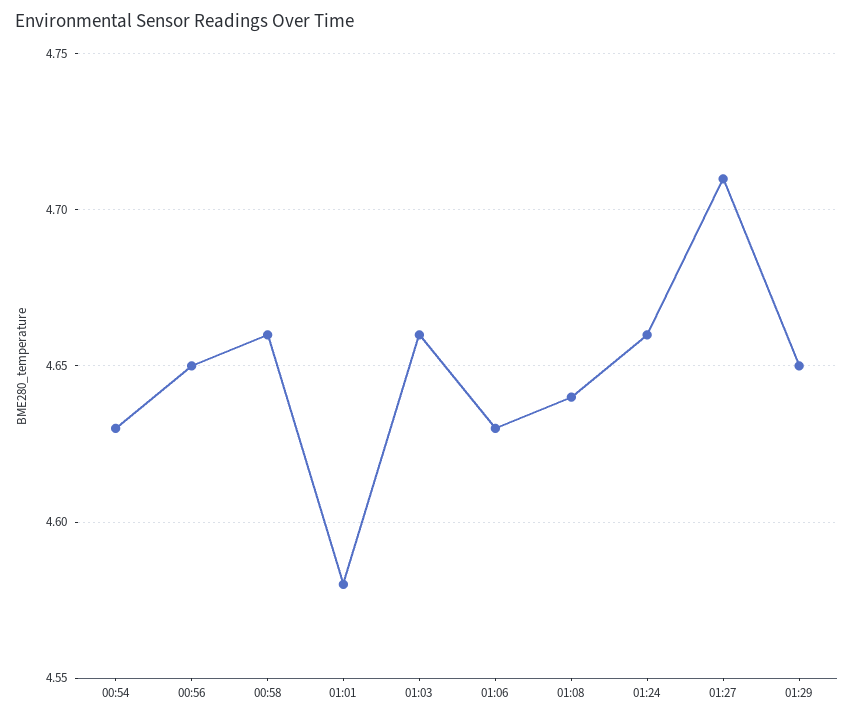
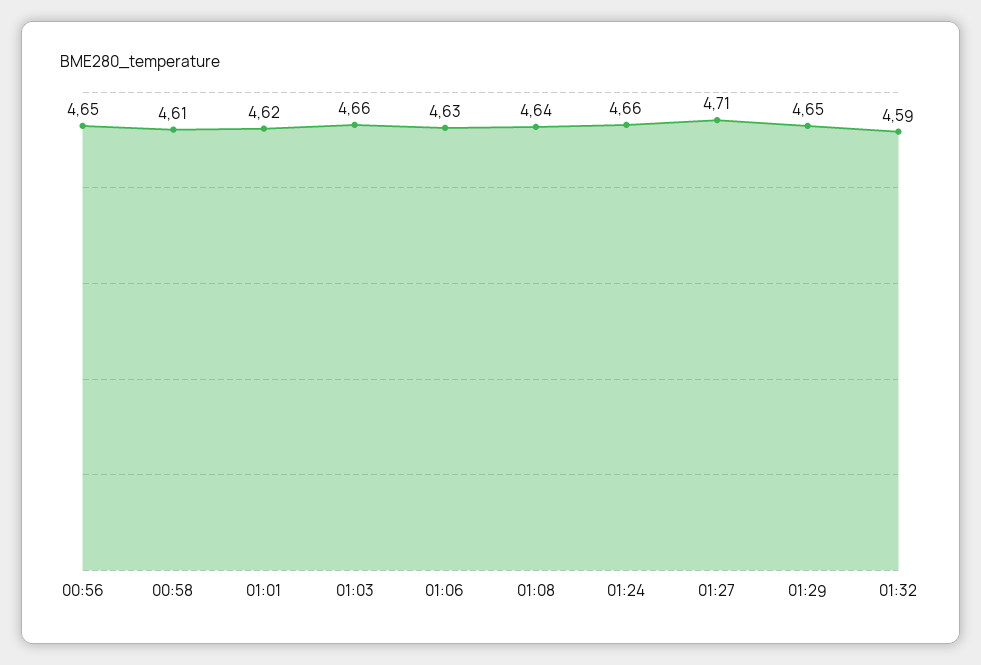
00:54: 4.63 -> none
00:58: 4.66 -> 4.61
01:01: 4.58 -> 4.62
01:32: none -> 4.59

